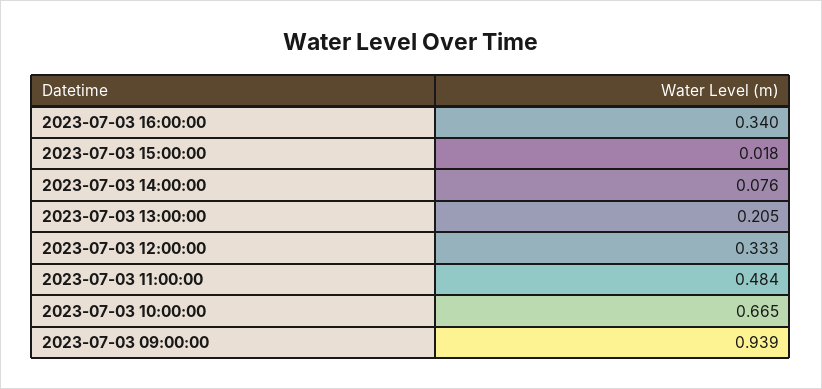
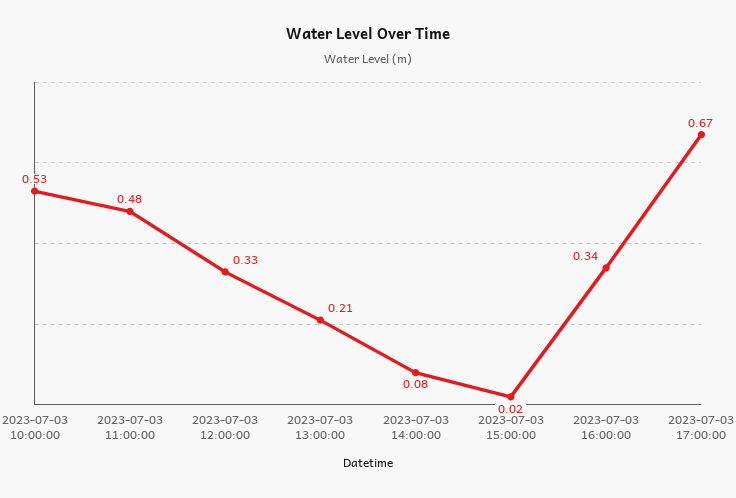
2023-07-03 10:00:00: 0.665 -> 0.53
2023-07-03 09:00:00: 0.939 -> none
2023-07-03 17:00:00: none -> 0.67

